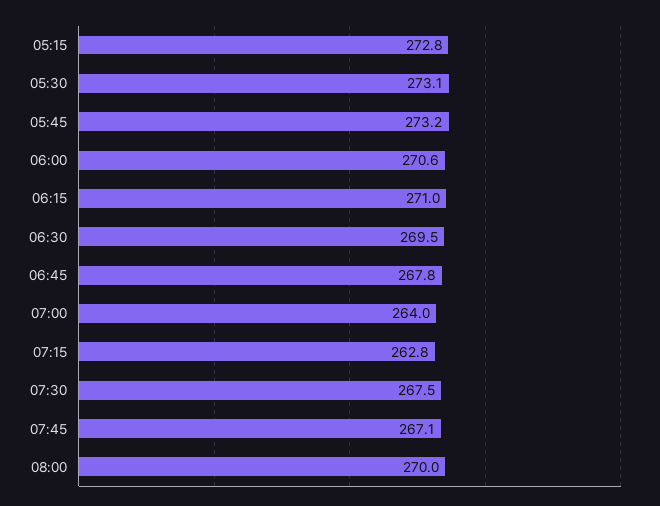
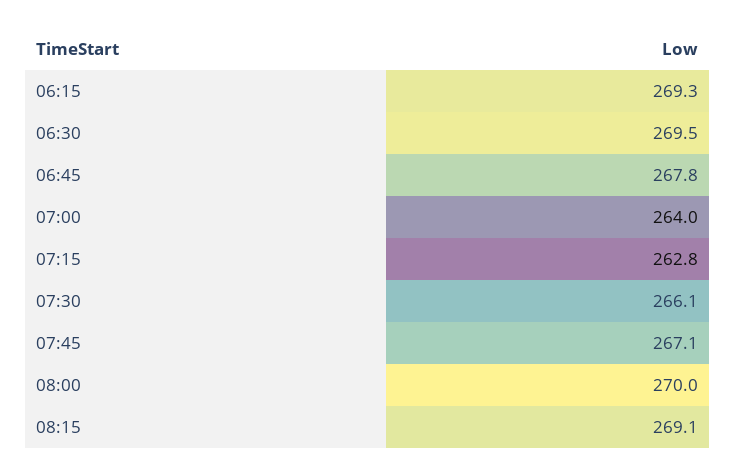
05:15: 272.8 -> none
05:30: 273.1 -> none
05:45: 273.2 -> none
06:00: 270.6 -> none
06:15: 271 -> 269.3
07:30: 267.5 -> 266.1
08:15: none -> 269.1

